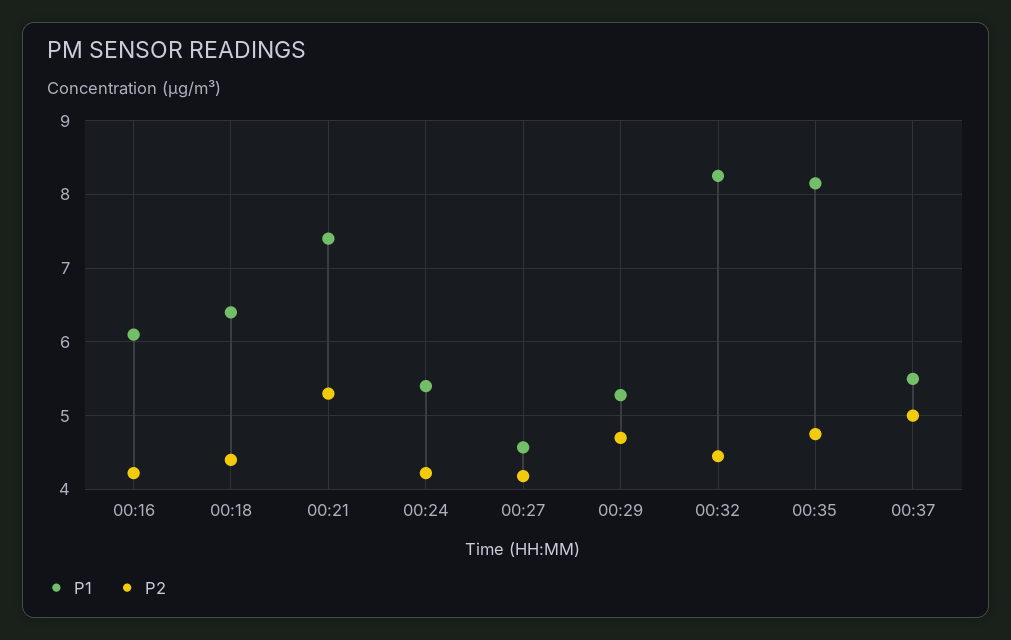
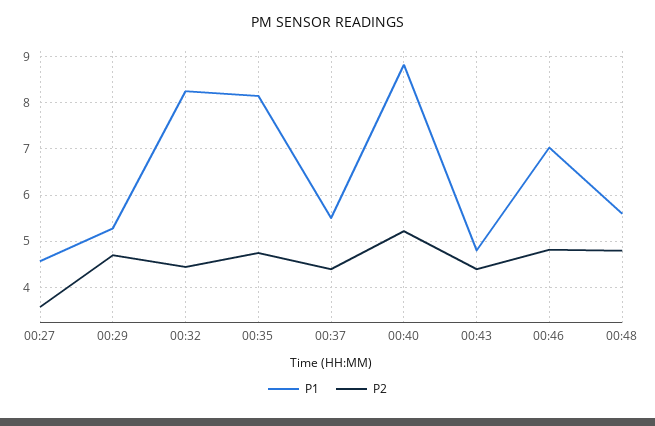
P1, 00:16: 6.1 -> none
P2, 00:16: 4.2 -> none
P1, 00:18: 6.4 -> none
P2, 00:18: 4.4 -> none
P1, 00:21: 7.4 -> none
P2, 00:21: 5.3 -> none
P1, 00:24: 5.4 -> none
P2, 00:24: 4.2 -> none
P2, 00:27: 4.2 -> 3.6
P2, 00:37: 5 -> 4.4
P1, 00:40: none -> 8.8
P2, 00:40: none -> 5.2
P1, 00:43: none -> 4.8
P2, 00:43: none -> 4.4
P1, 00:46: none -> 7
P2, 00:46: none -> 4.8
P1, 00:48: none -> 5.6
P2, 00:48: none -> 4.8

